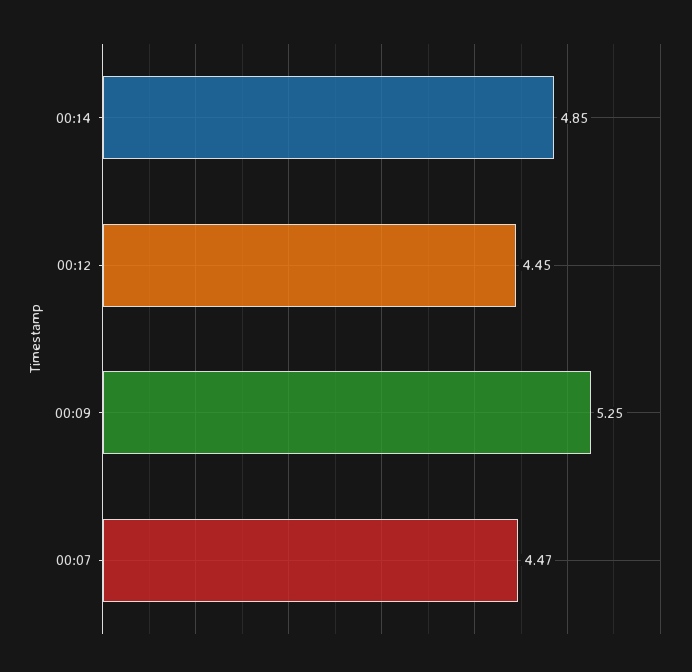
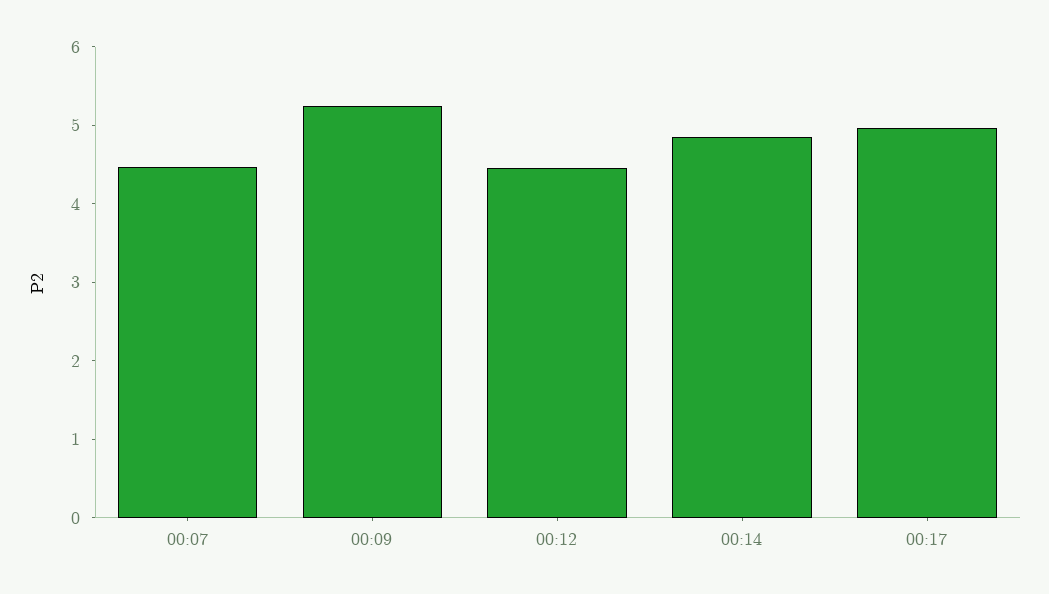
00:17: none -> 5

